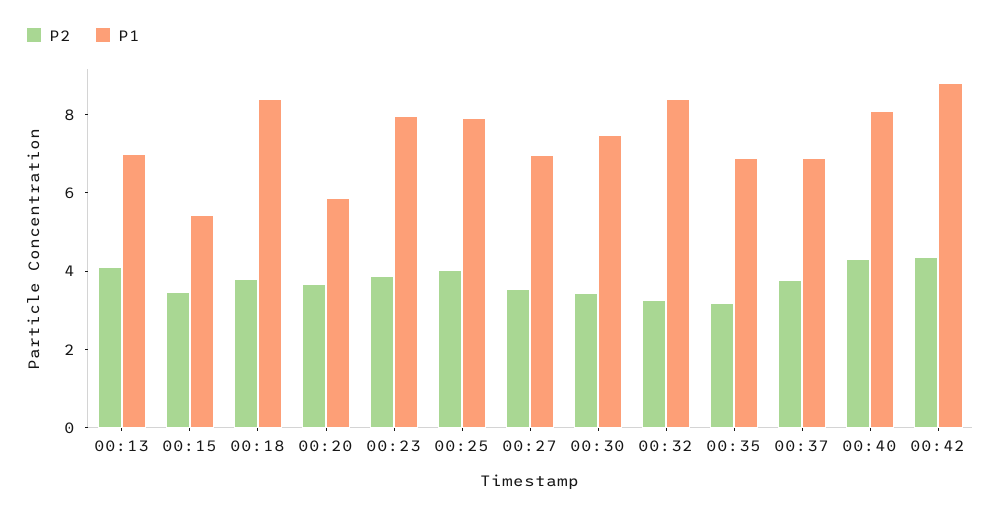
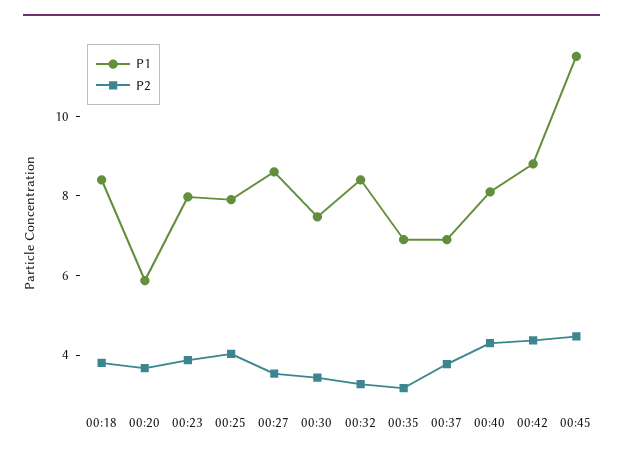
P2, 00:13: 4 -> none
P1, 00:13: 7 -> none
P2, 00:15: 3.5 -> none
P1, 00:15: 5.5 -> none
P1, 00:27: 7 -> 8.5
P1, 00:45: none -> 11.5
P2, 00:45: none -> 4.5

